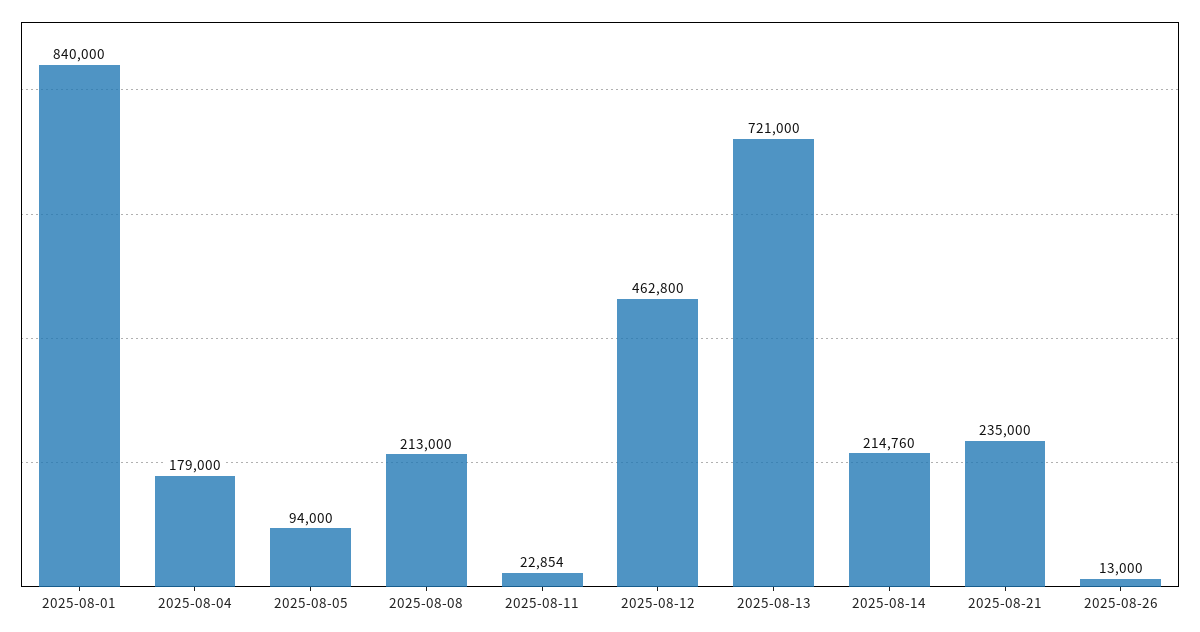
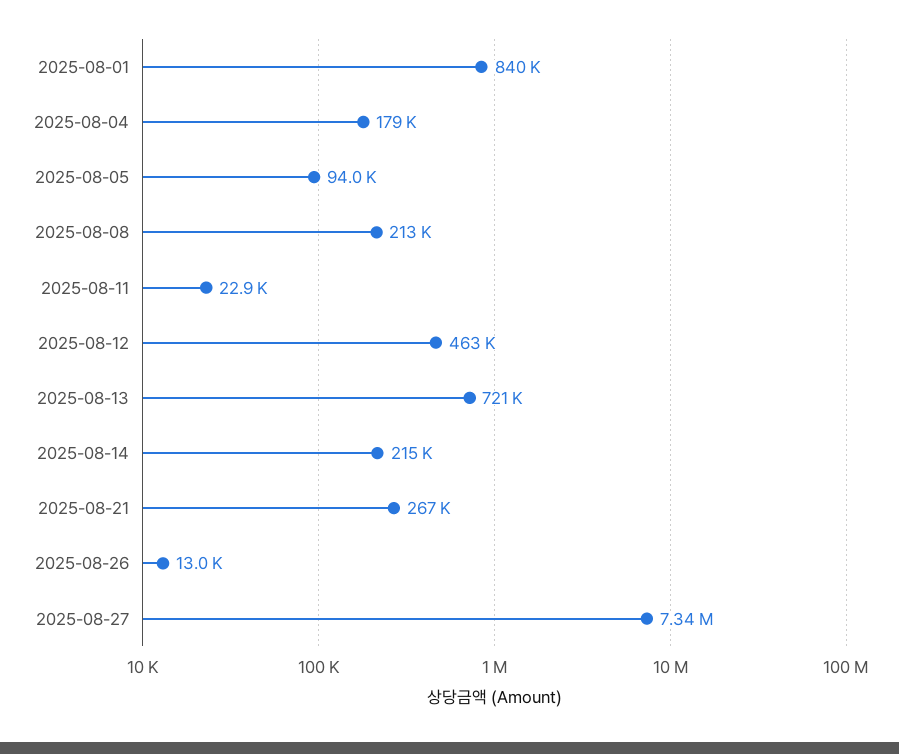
2025-08-21: 235000 -> 267000
2025-08-27: none -> 7340000

